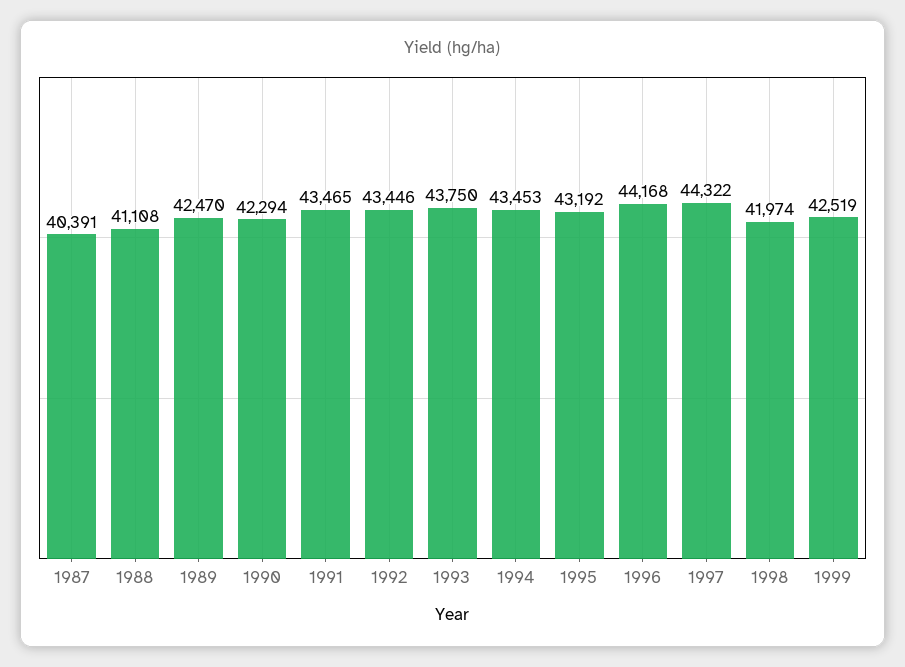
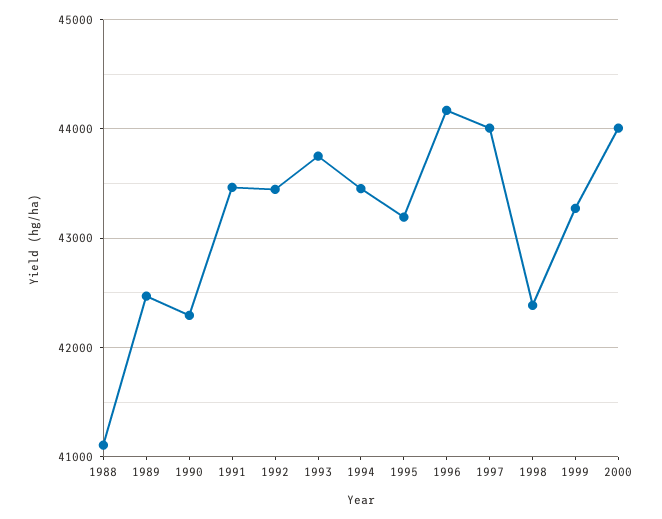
1987: 40391 -> none
1997: 44322 -> 44000
1998: 41974 -> 42400
1999: 42519 -> 43300
2000: none -> 44000

